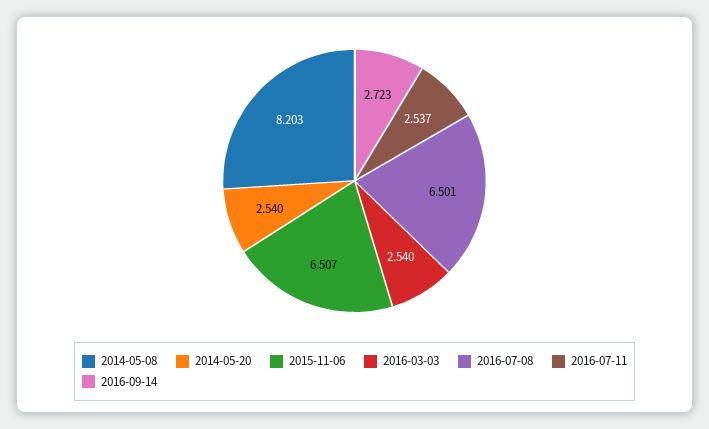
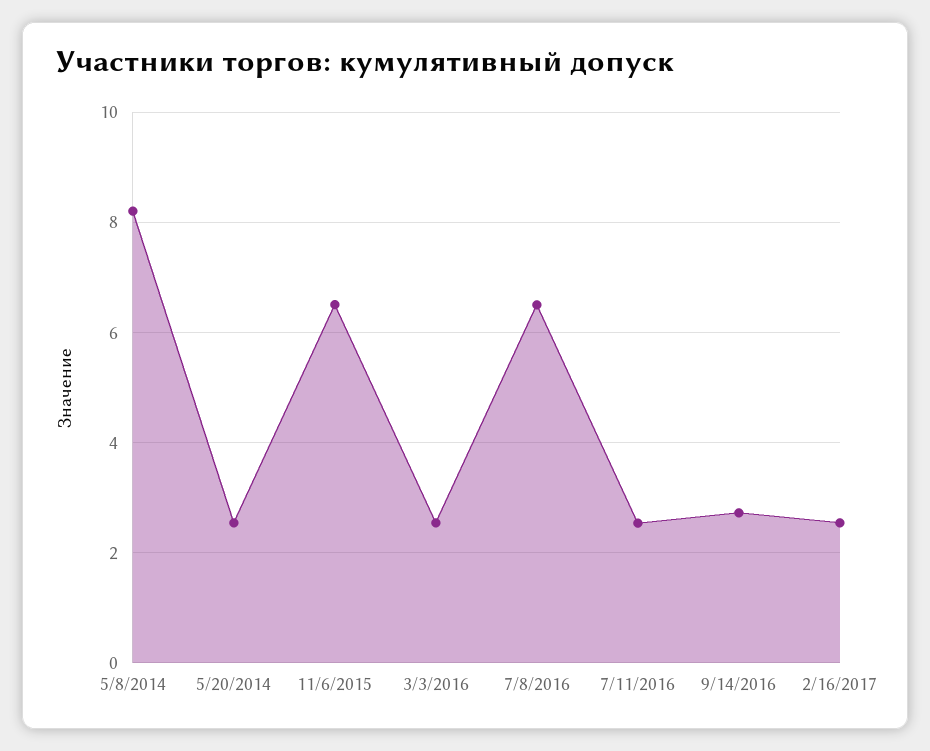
2/16/2017: none -> 2.6

